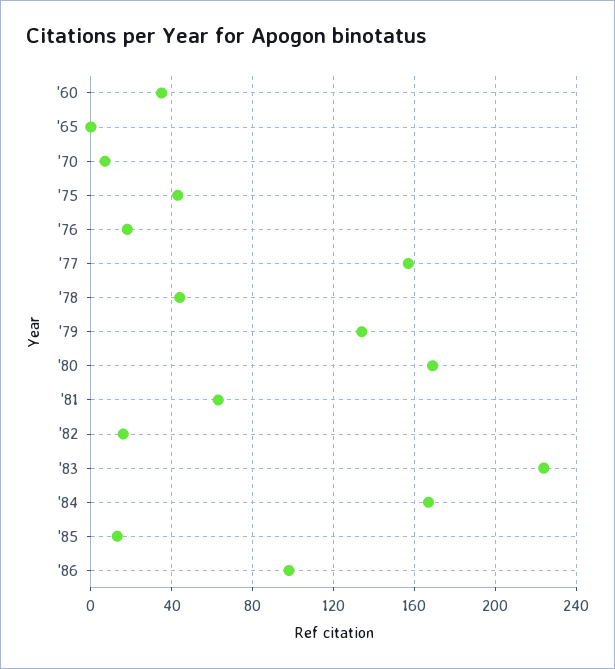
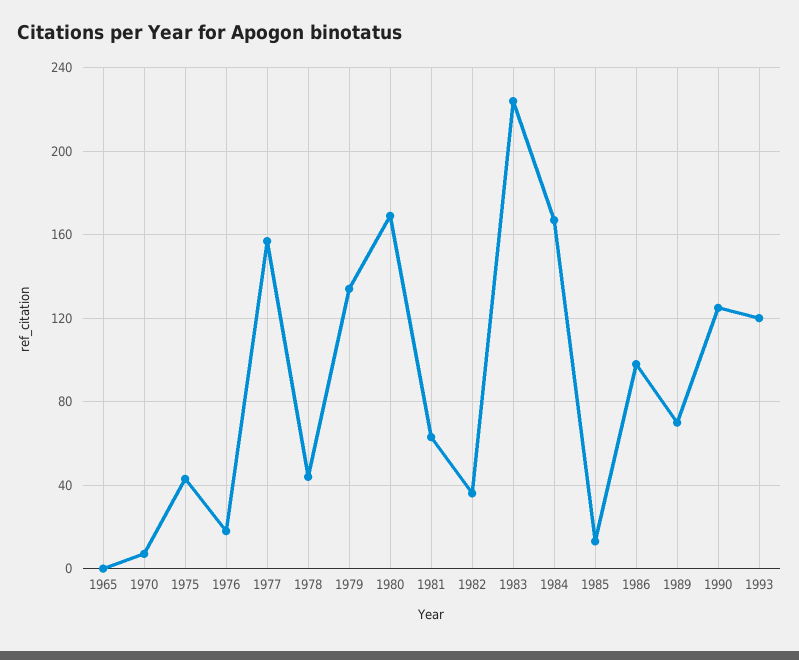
'60: 35 -> none
'82: 15 -> 35
1989: none -> 70
1990: none -> 125
1993: none -> 120

